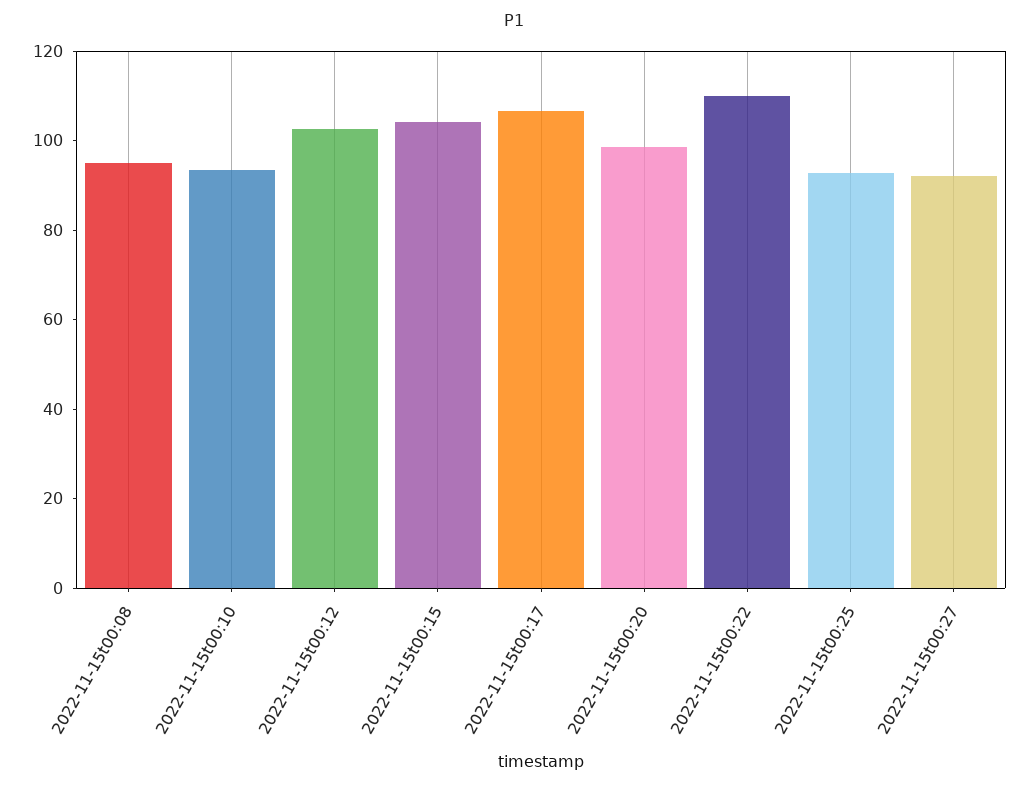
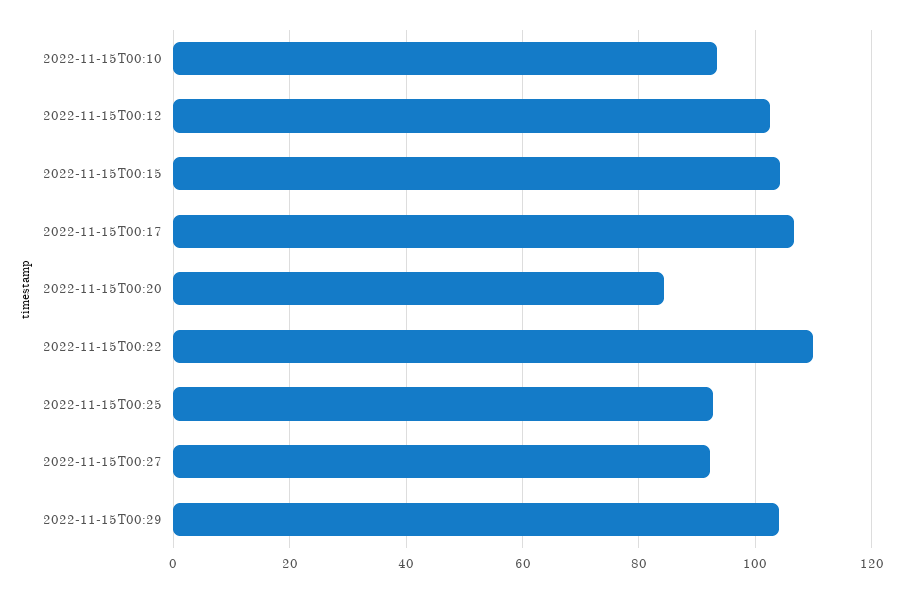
2022-11-15t00:08: 95 -> none
2022-11-15t00:20: 100 -> 84
2022-11-15T00:29: none -> 104

